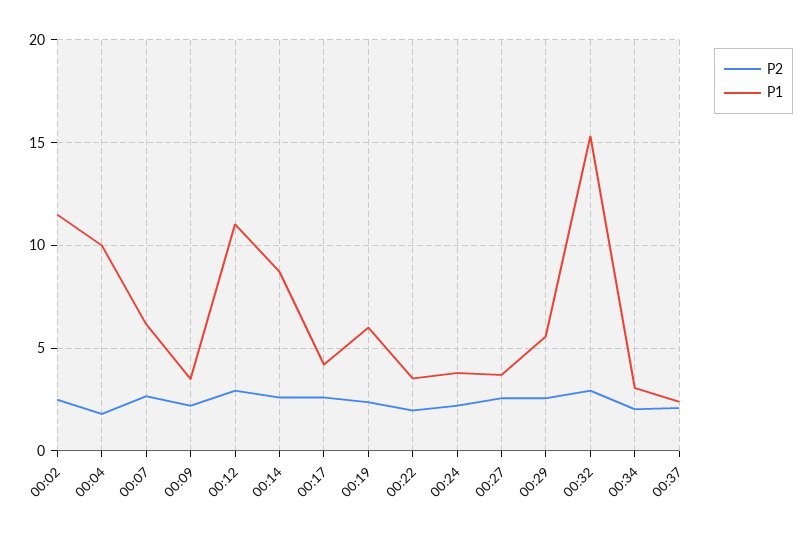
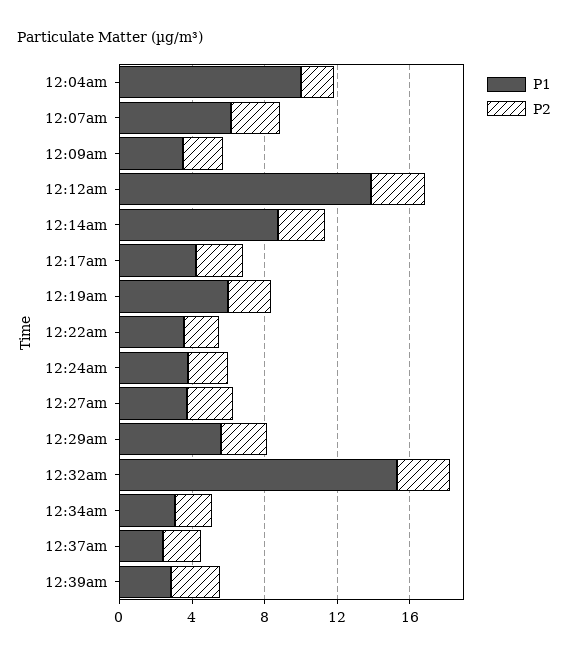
P2, 00:02: 2.5 -> none
P1, 00:02: 11.5 -> none
P1, 00:12: 11 -> 14
P1, 12:39am: none -> 3
P2, 12:39am: none -> 3

